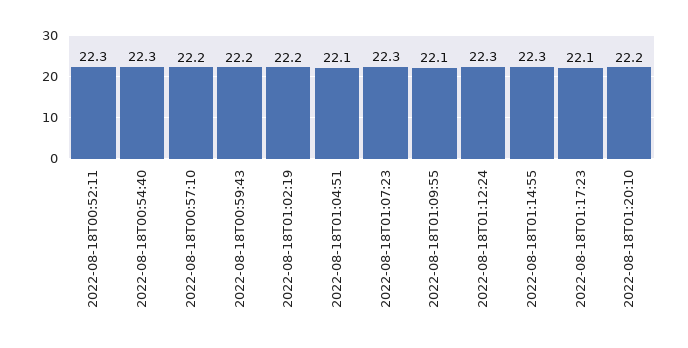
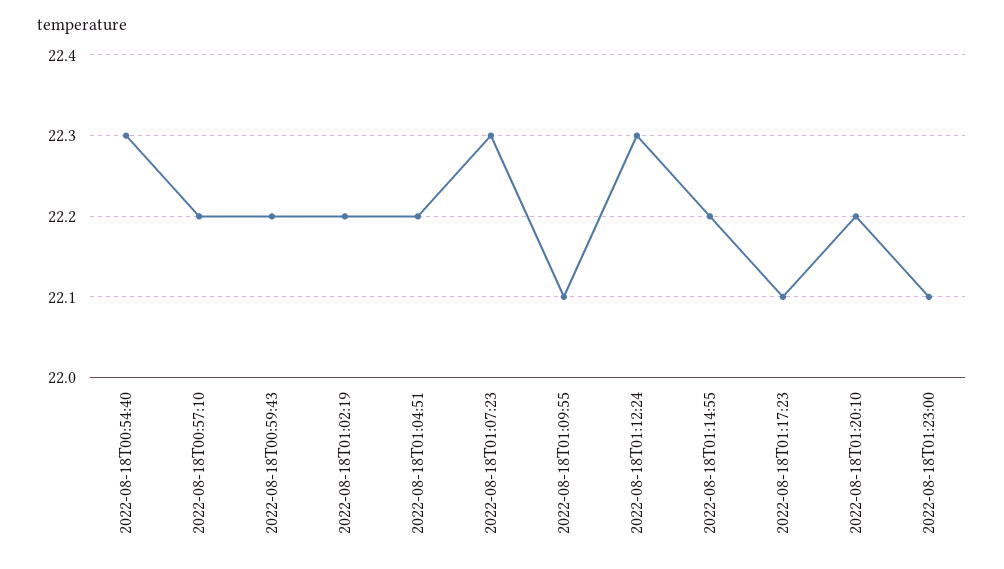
2022-08-18T00:52:11: 22.3 -> none
2022-08-18T01:04:51: 22.1 -> 22.2
2022-08-18T01:14:55: 22.3 -> 22.2
2022-08-18T01:23:00: none -> 22.1

